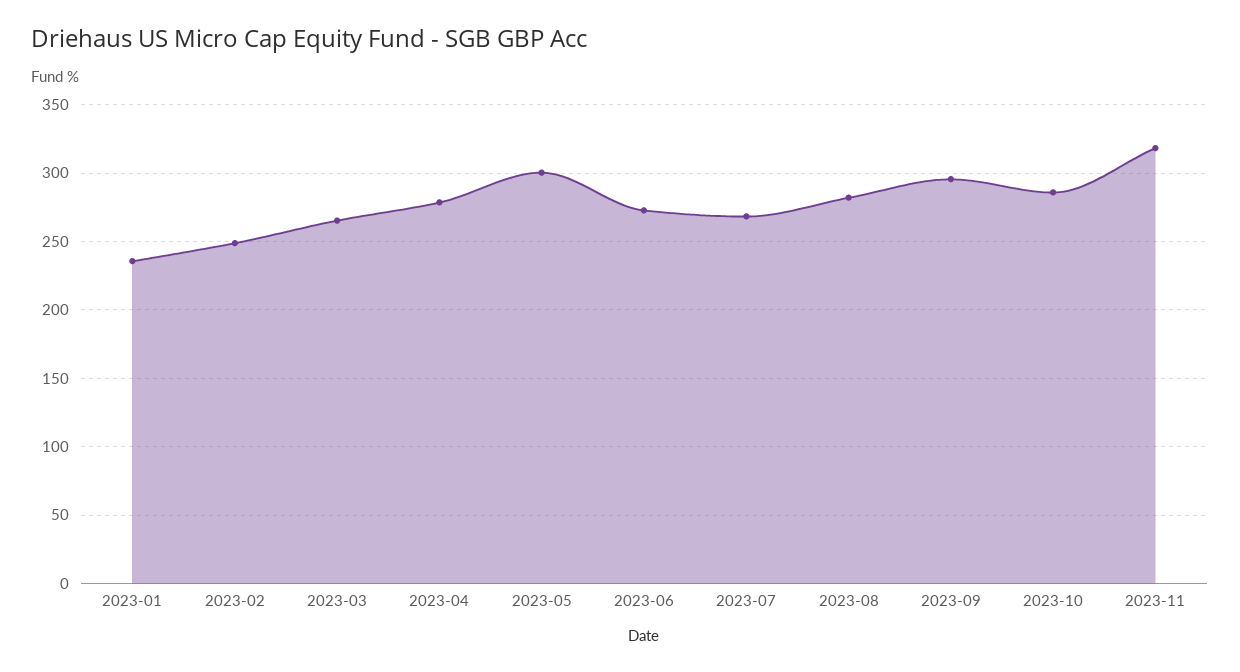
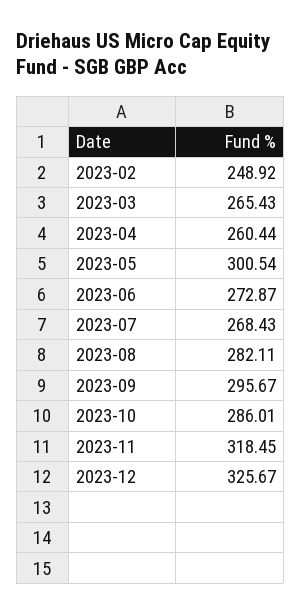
2023-01: 235 -> none
2023-04: 280 -> 260.44
2023-12: none -> 325.67

